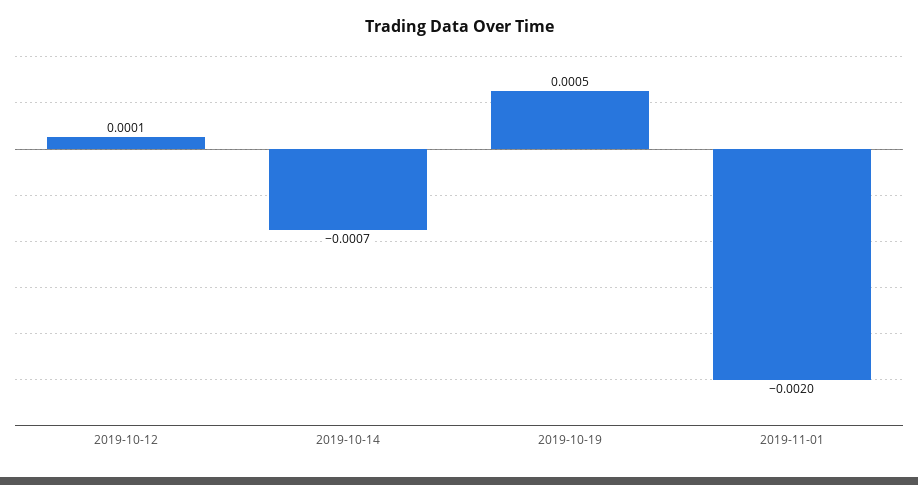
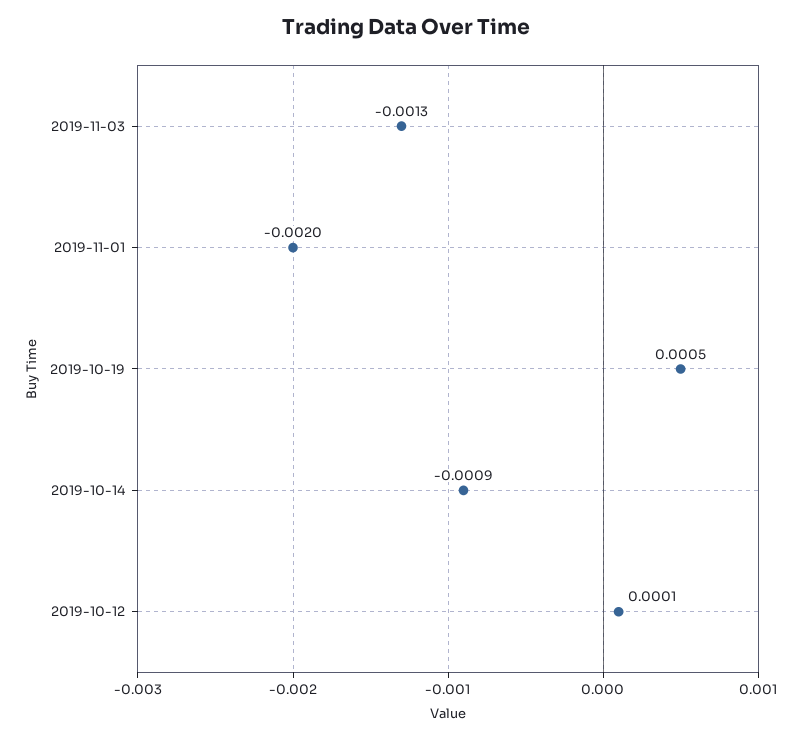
2019-10-14: -0.0007 -> -0.0009
2019-11-03: none -> -0.0013

